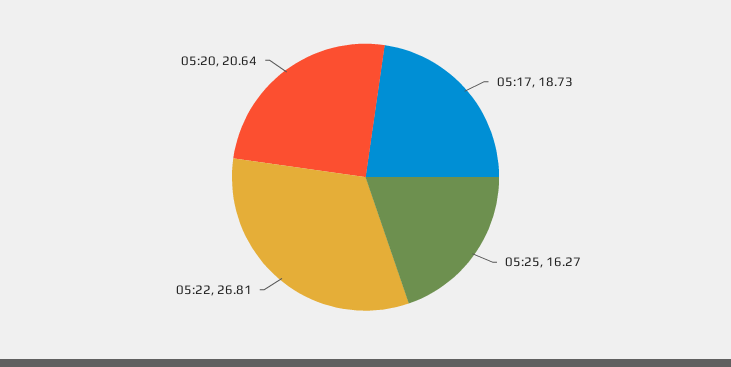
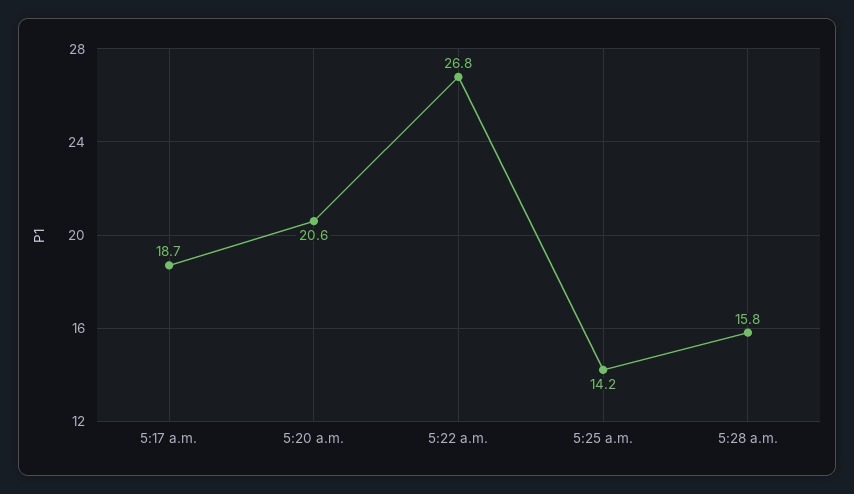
05:25: 16.27 -> 14.2
5:28 a.m.: none -> 15.8

